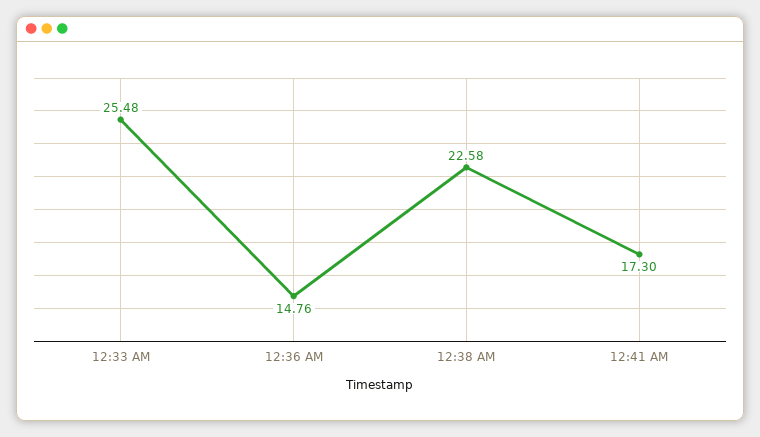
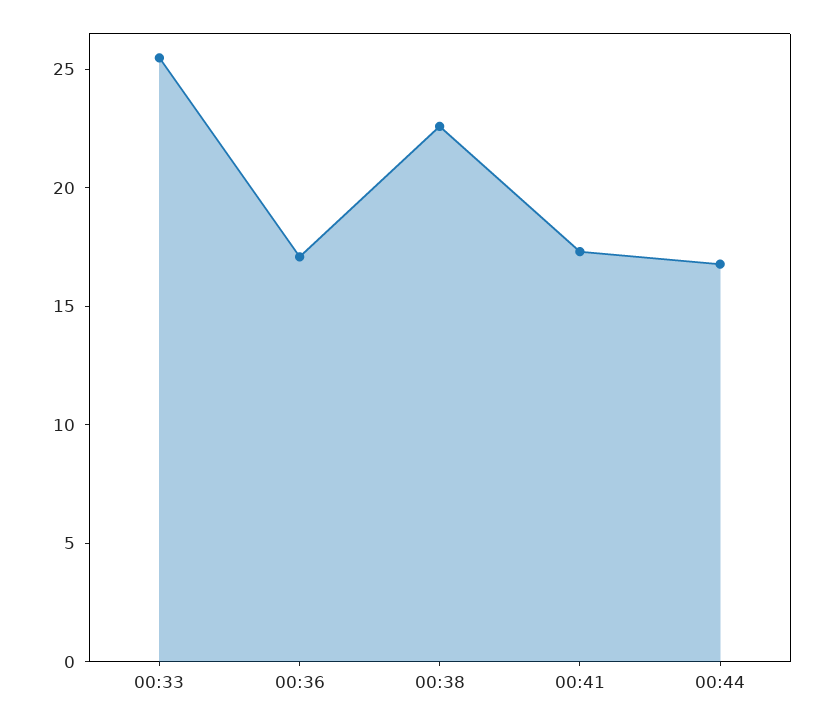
12:36 AM: 14.76 -> 17
00:44: none -> 17

